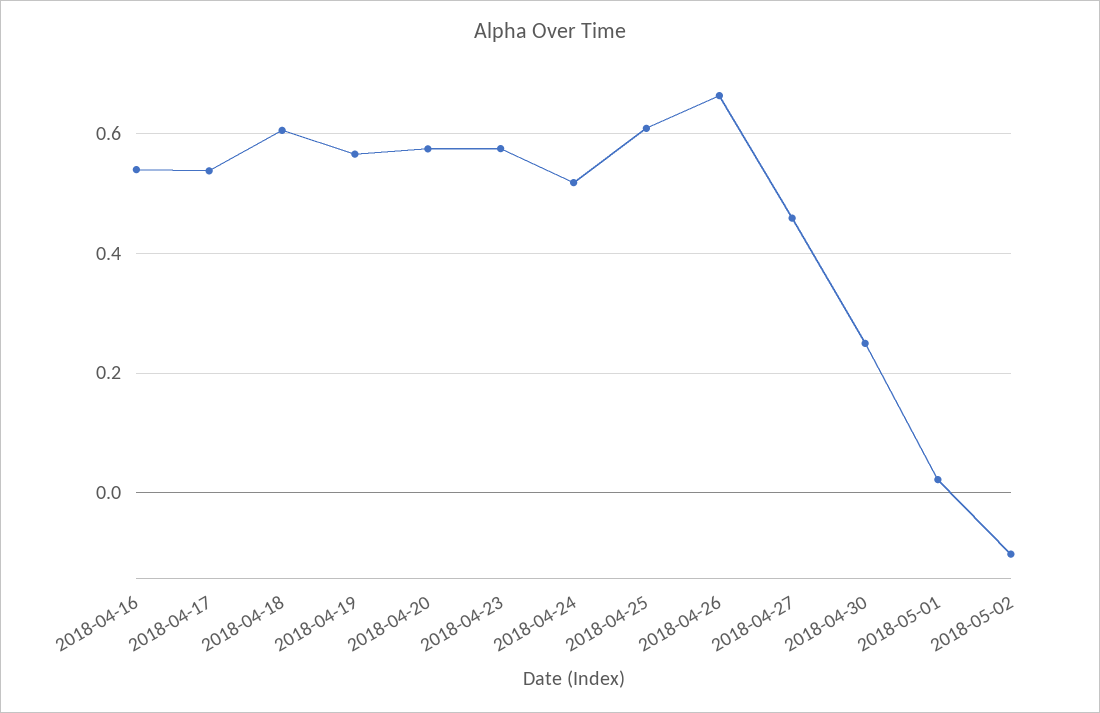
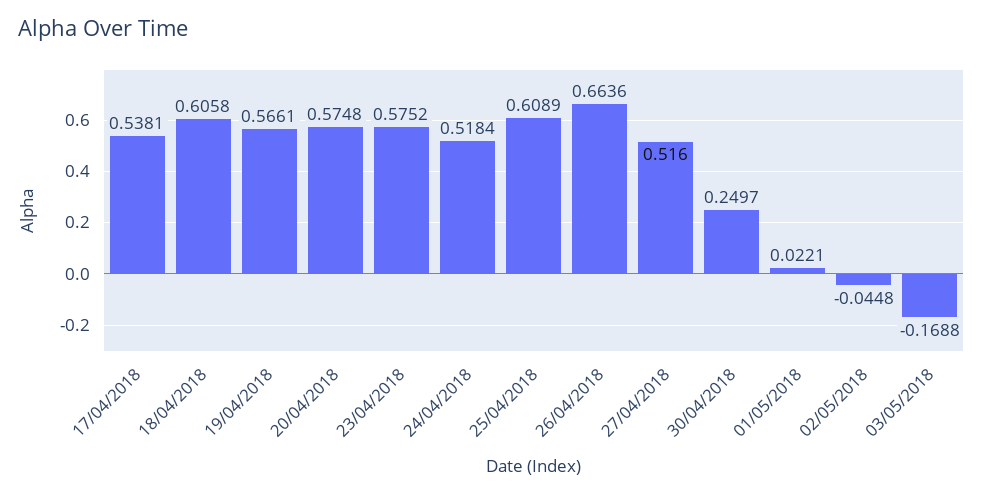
2018-04-16: 0.54 -> none
2018-04-27: 0.46 -> 0.516
2018-05-02: -0.1 -> -0.0448
03/05/2018: none -> -0.1688

